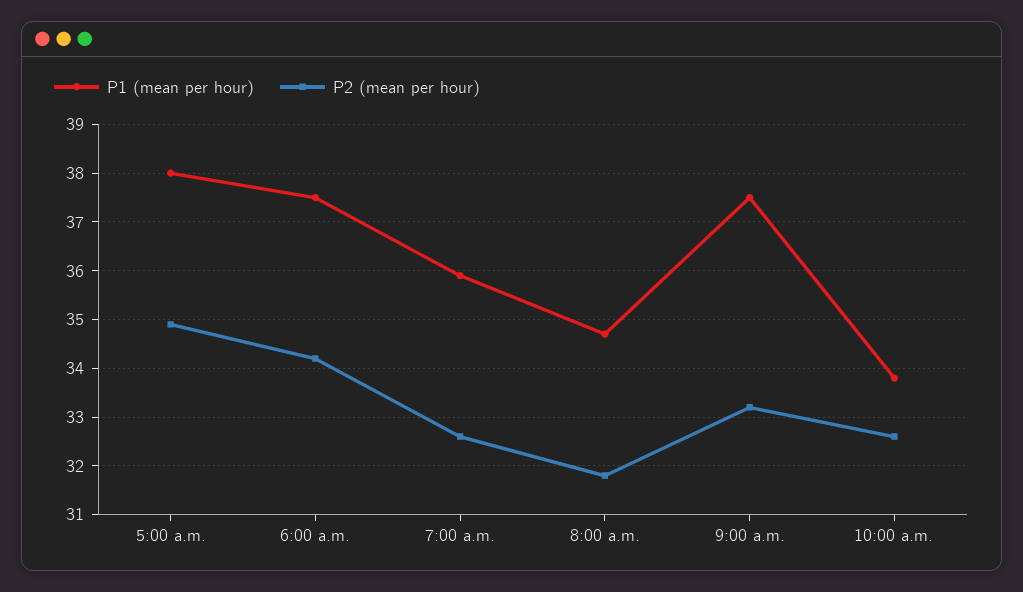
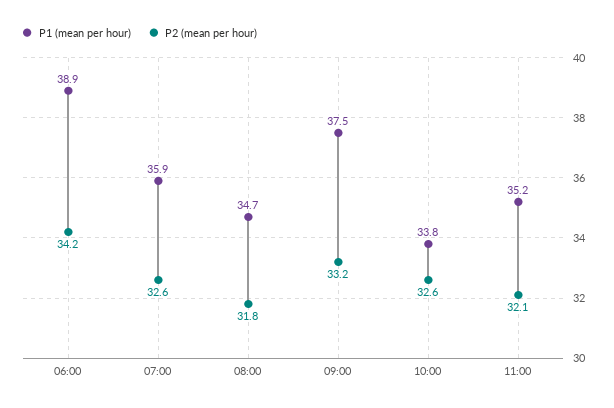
P1 (mean per hour), 5:00 a.m.: 38 -> none
P2 (mean per hour), 5:00 a.m.: 35 -> none
P1 (mean per hour), 6:00 a.m.: 37.5 -> 38.9
P1 (mean per hour), 11:00: none -> 35.2
P2 (mean per hour), 11:00: none -> 32.1

